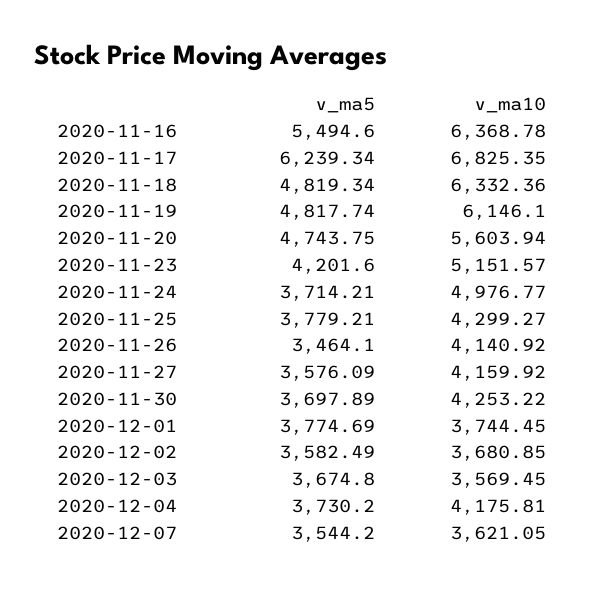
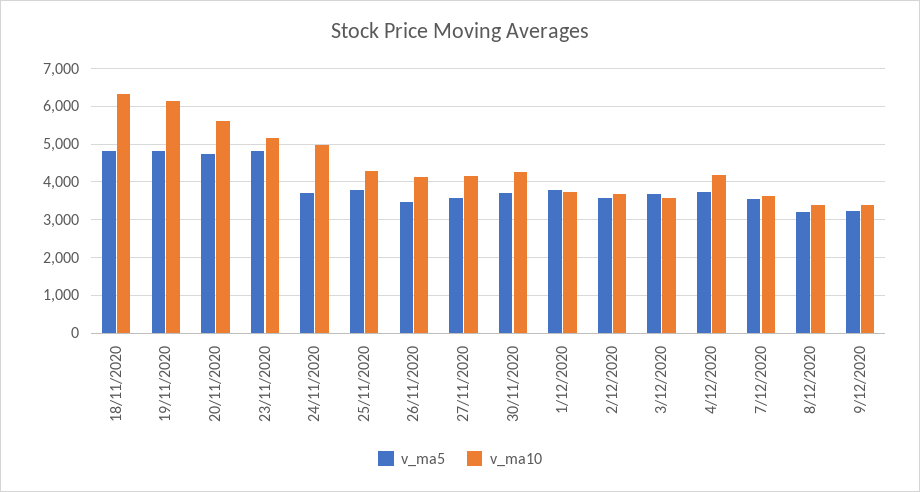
v_ma5, 2020-11-16: 5494.6 -> none
v_ma10, 2020-11-16: 6368.78 -> none
v_ma5, 2020-11-17: 6239.34 -> none
v_ma10, 2020-11-17: 6825.35 -> none
v_ma5, 2020-11-23: 4201.6 -> 4800
v_ma5, 8/12/2020: none -> 3200
v_ma10, 8/12/2020: none -> 3400
v_ma5, 9/12/2020: none -> 3200
v_ma10, 9/12/2020: none -> 3400

